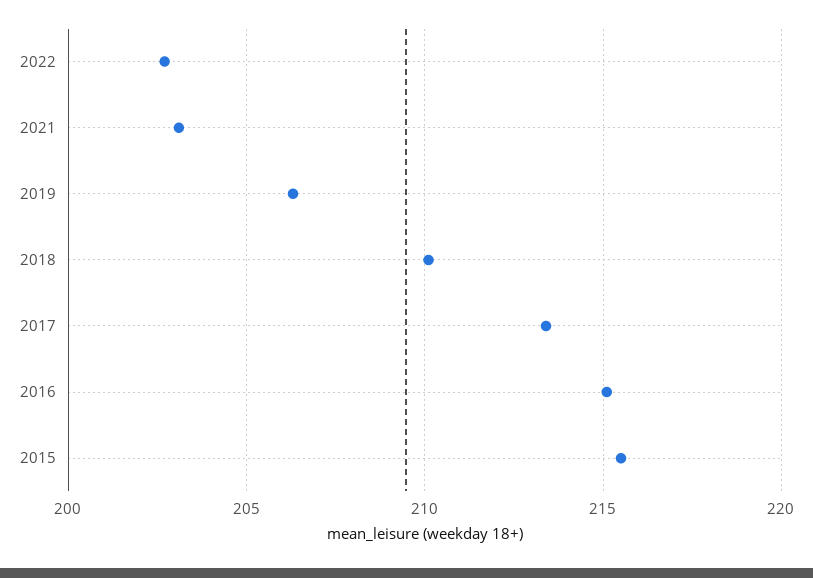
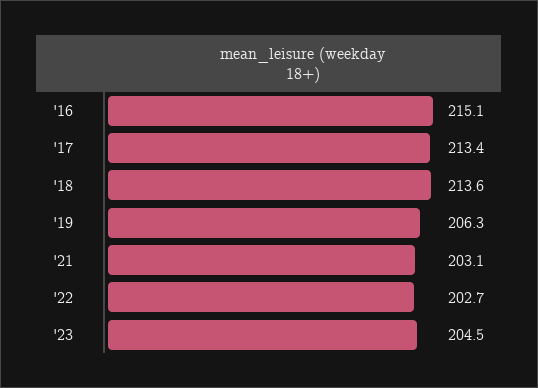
2018: 210 -> 213.6
2015: 215.5 -> none
'23: none -> 204.5

